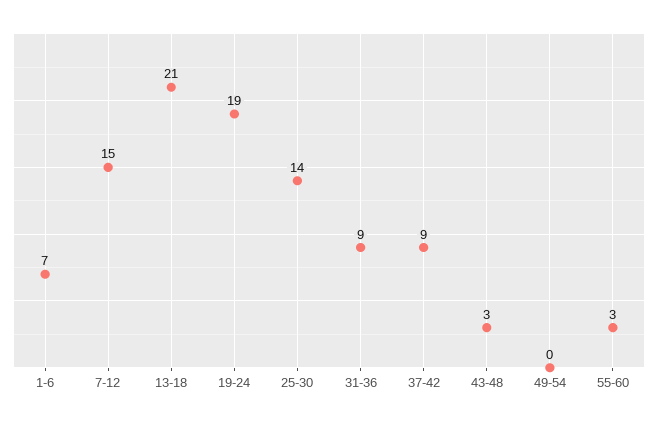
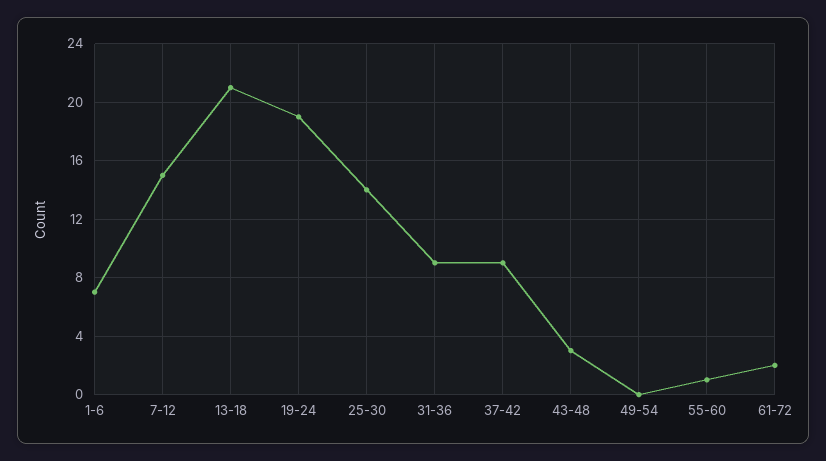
55-60: 3 -> 1
61-72: none -> 2

